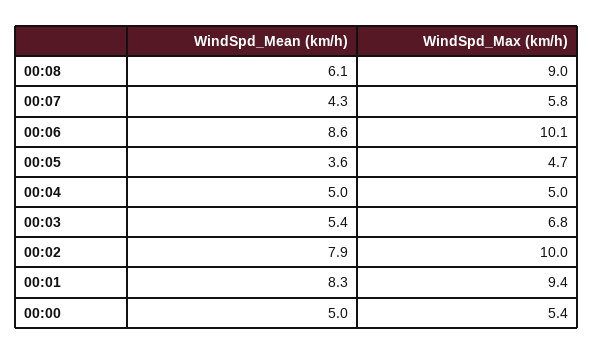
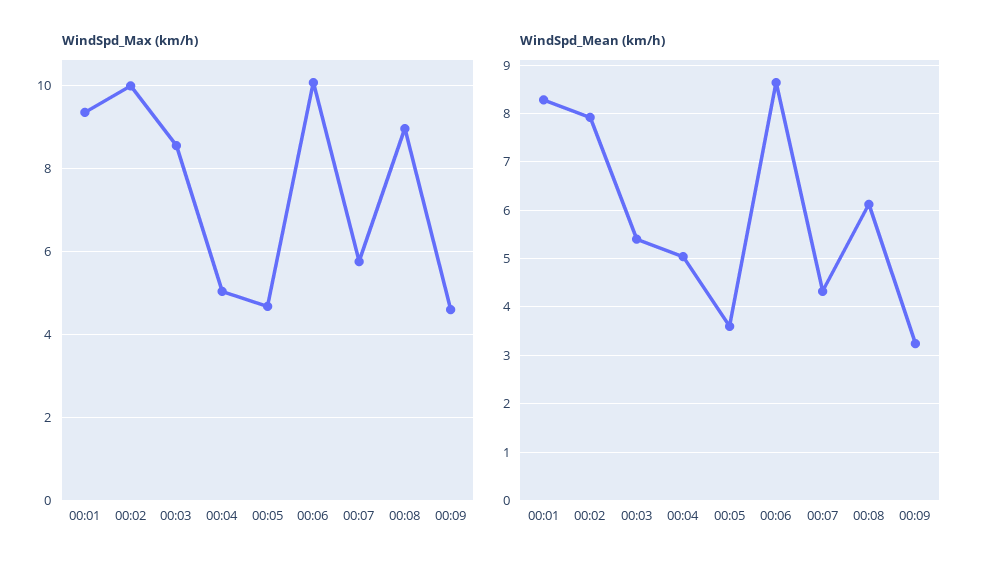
WindSpd_Max (km/h), 00:03: 6.8 -> 8.6
WindSpd_Mean (km/h), 00:00: 5 -> none
WindSpd_Max (km/h), 00:00: 5.4 -> none
WindSpd_Max (km/h), 00:09: none -> 4.6
WindSpd_Mean (km/h), 00:09: none -> 3.2

